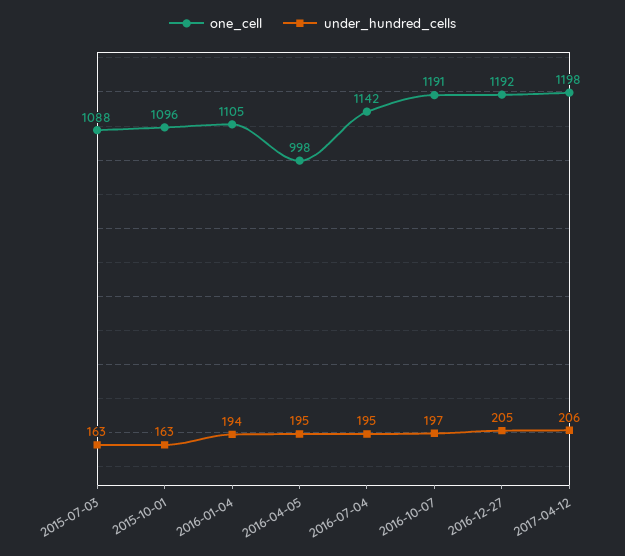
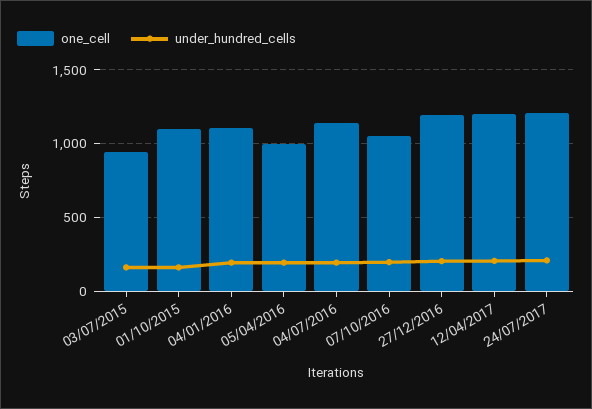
one_cell, 2015-07-03: 1088 -> 950
one_cell, 2016-10-07: 1191 -> 1050
one_cell, 24/07/2017: none -> 1200
under_hundred_cells, 24/07/2017: none -> 200

